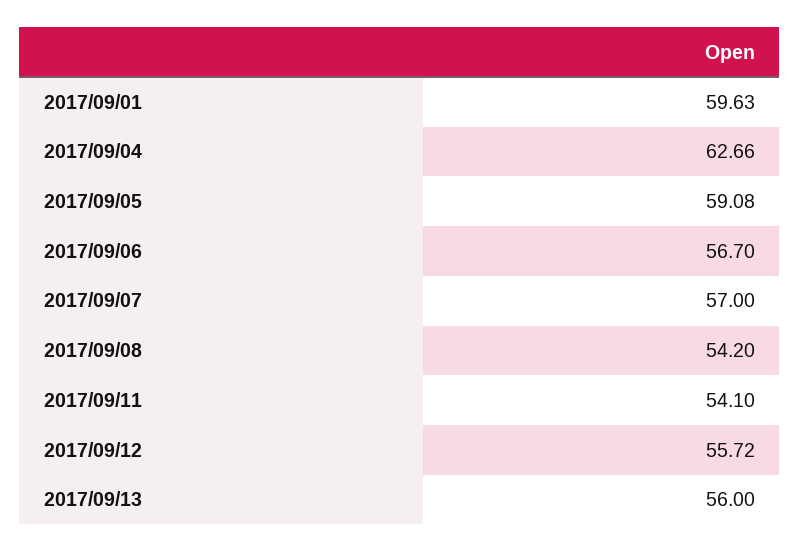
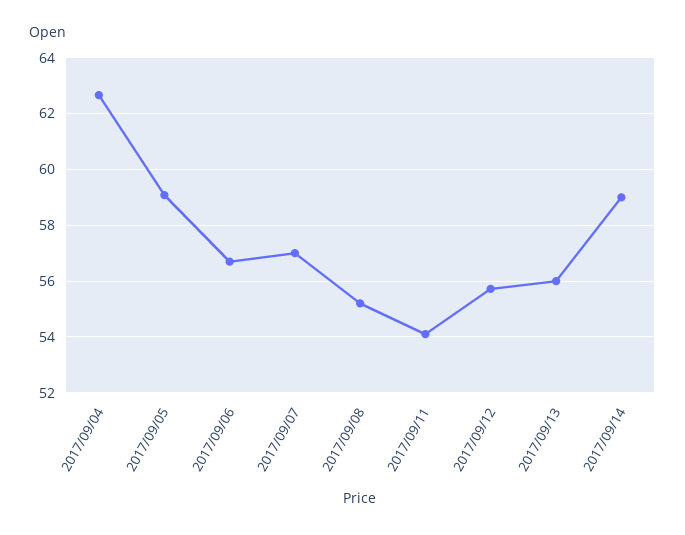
2017/09/01: 59.63 -> none
2017/09/08: 54.2 -> 55.25
2017/09/14: none -> 59

